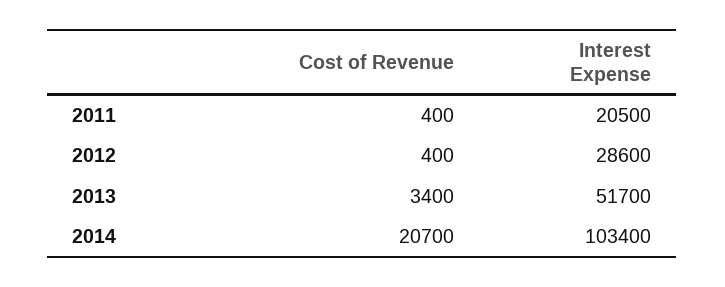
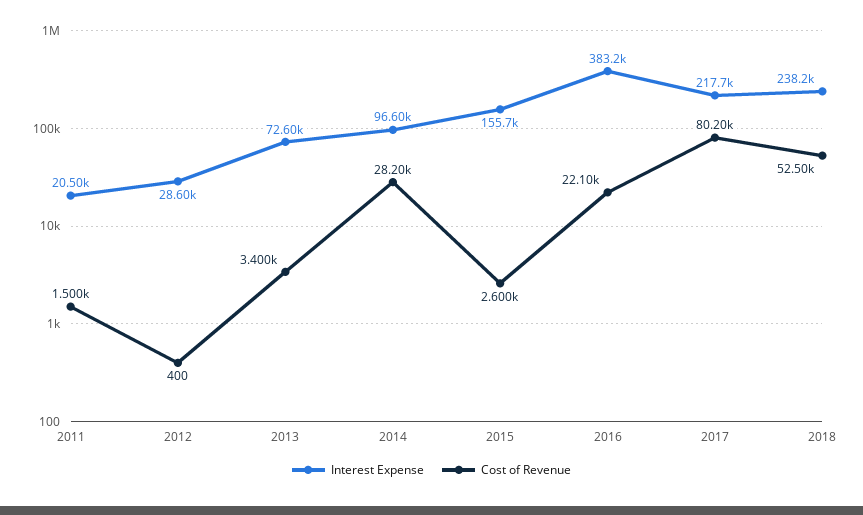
Cost of Revenue, 2011: 400 -> 1500
Interest Expense, 2013: 51700 -> 72600
Cost of Revenue, 2014: 20700 -> 28200
Interest Expense, 2014: 103400 -> 96600
Interest Expense, 2015: none -> 155700
Cost of Revenue, 2015: none -> 2600
Interest Expense, 2016: none -> 383200
Cost of Revenue, 2016: none -> 22100
Interest Expense, 2017: none -> 217700
Cost of Revenue, 2017: none -> 80200
Interest Expense, 2018: none -> 238200
Cost of Revenue, 2018: none -> 52500

